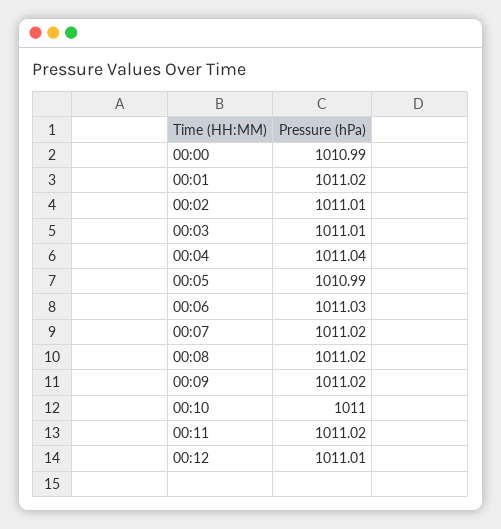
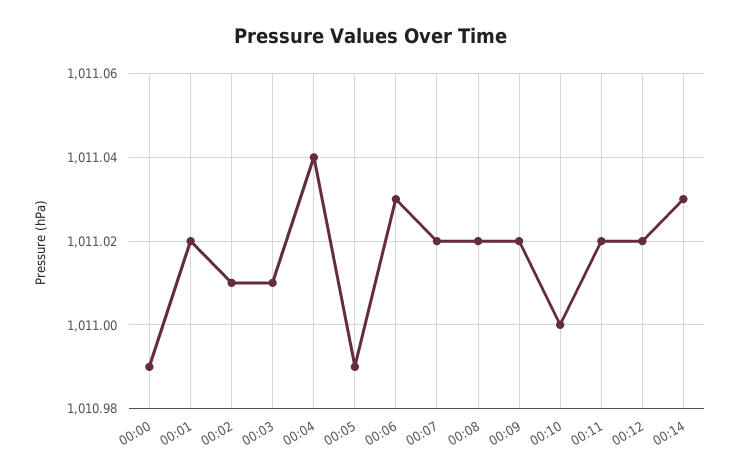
00:12: 1011.01 -> 1011.02
00:14: none -> 1011.03

